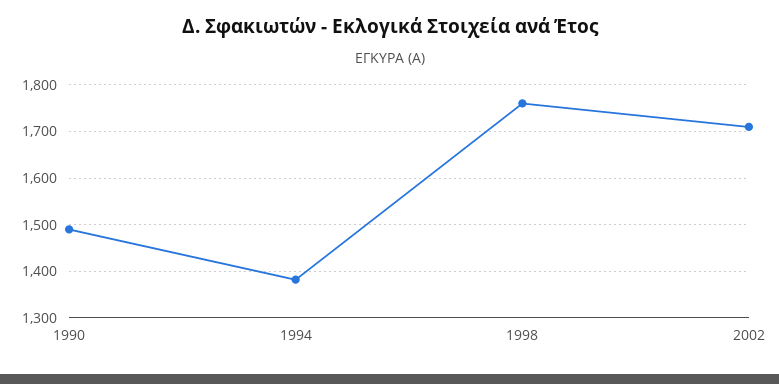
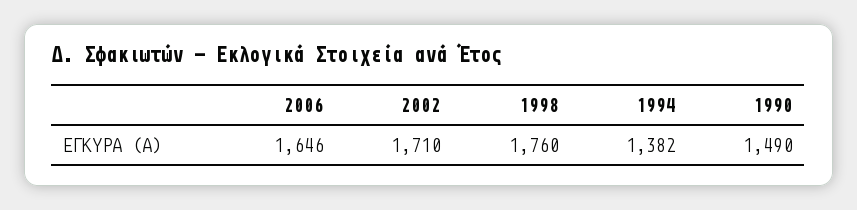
2006: none -> 1646

